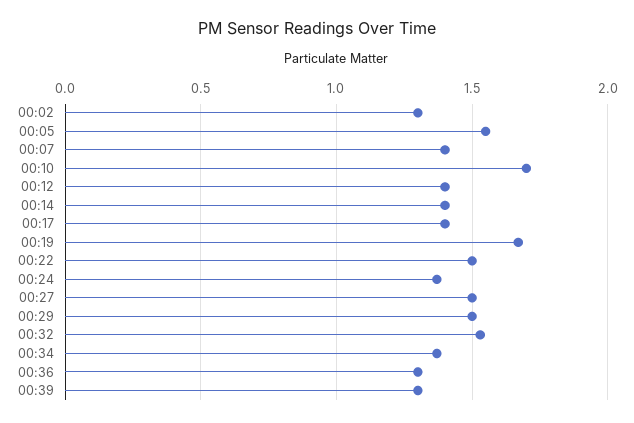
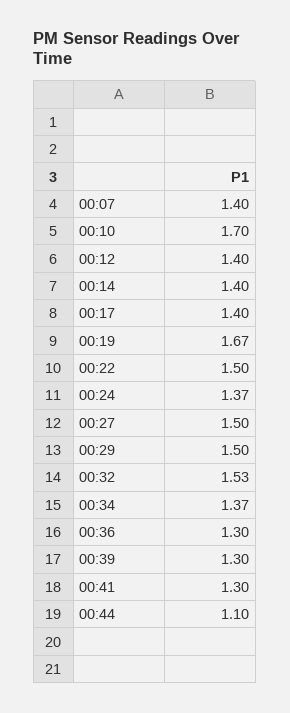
00:02: 1.3 -> none
00:05: 1.55 -> none
00:41: none -> 1.3
00:44: none -> 1.1

